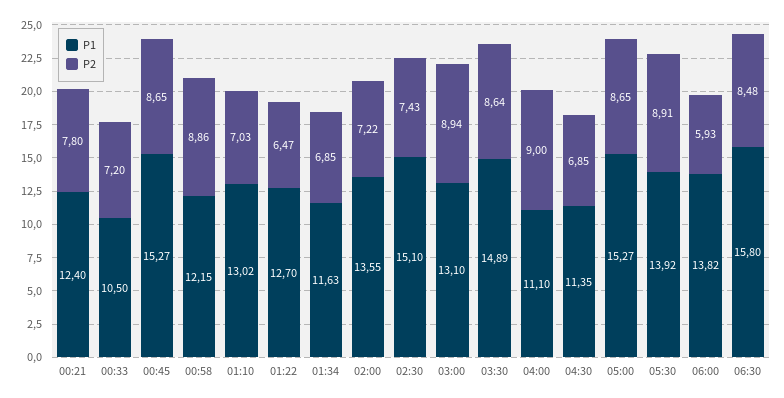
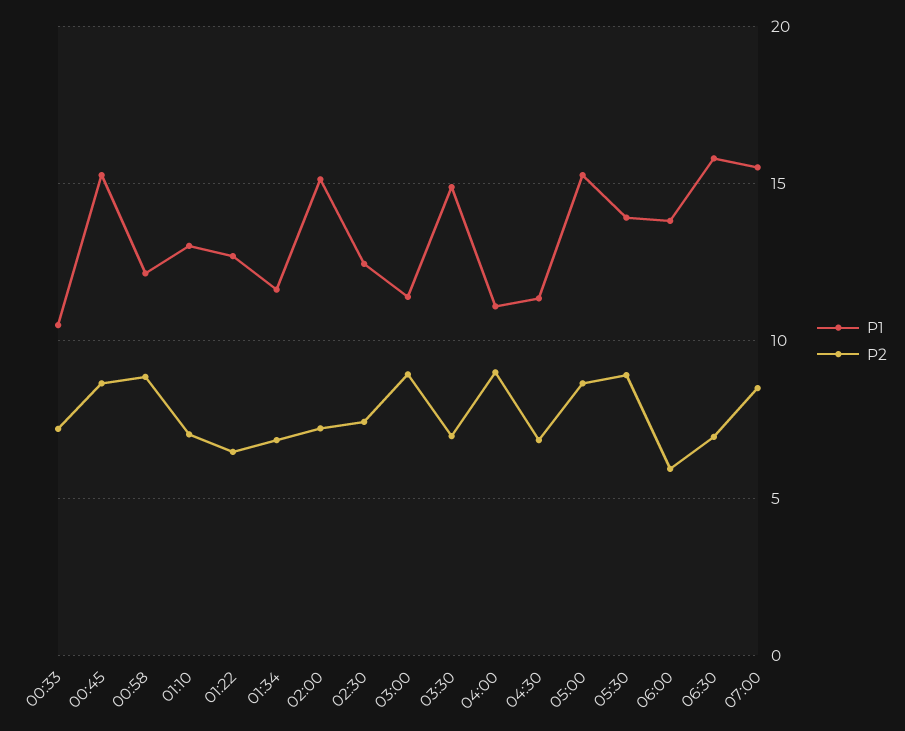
P1, 00:21: 12.4 -> none
P2, 00:21: 7.8 -> none
P1, 02:00: 13.55 -> 15
P1, 02:30: 15.1 -> 12.5
P1, 03:00: 13.1 -> 11.5
P2, 03:30: 8.64 -> 7
P2, 06:30: 8.48 -> 7
P1, 07:00: none -> 15.5
P2, 07:00: none -> 8.5

